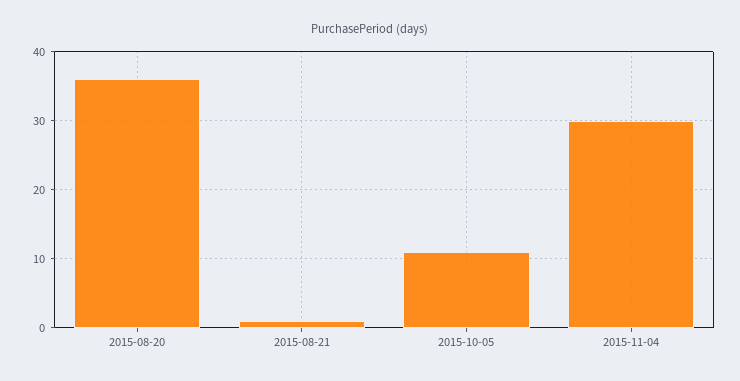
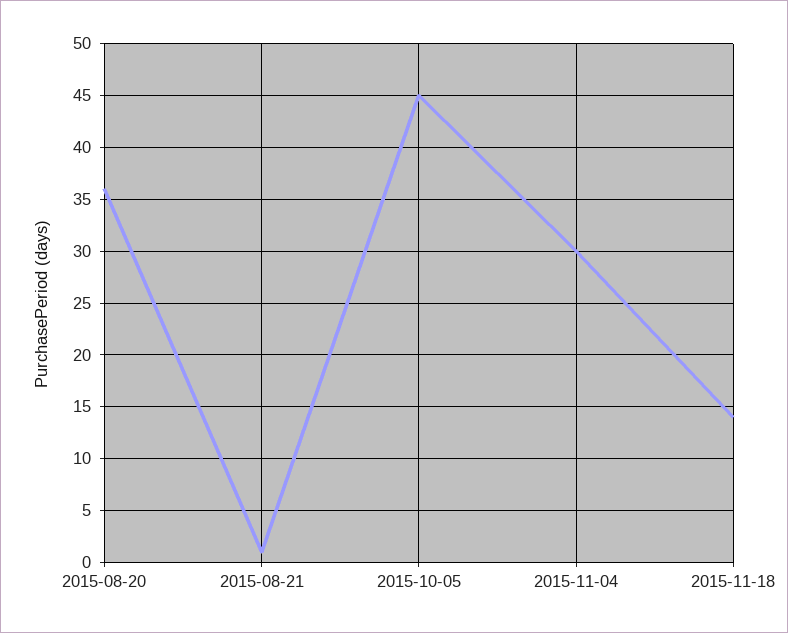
2015-10-05: 11 -> 45
2015-11-18: none -> 14

